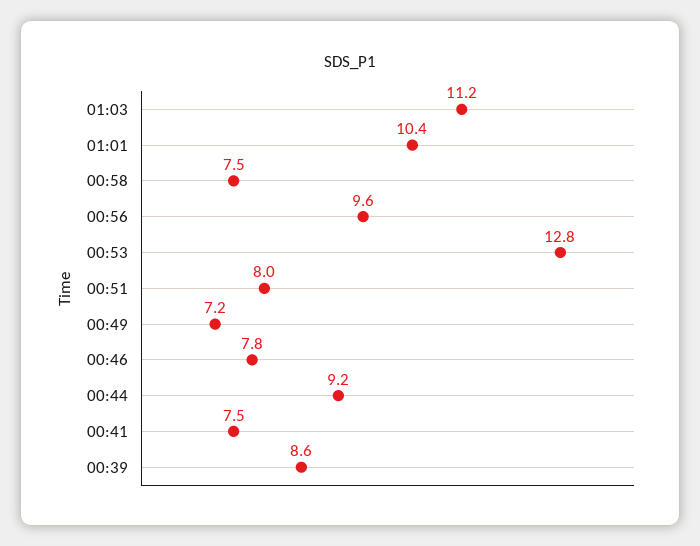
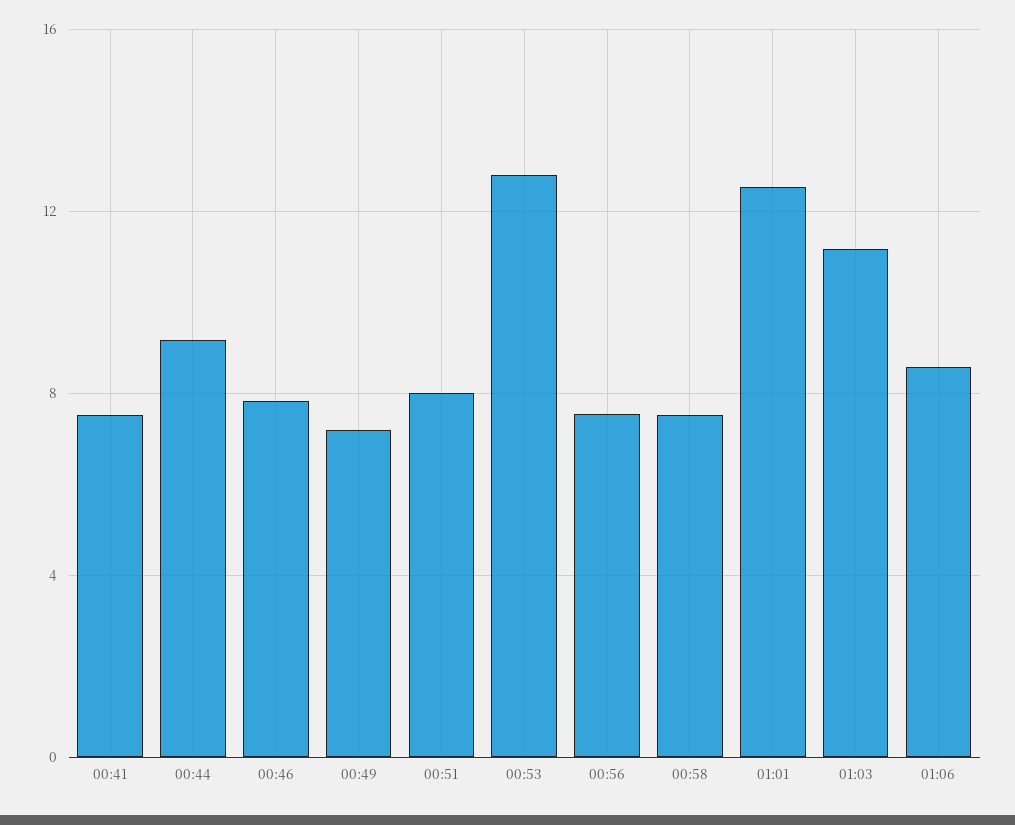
01:01: 10.4 -> 12.5
00:56: 9.6 -> 7.5
00:39: 8.6 -> none
01:06: none -> 8.5

